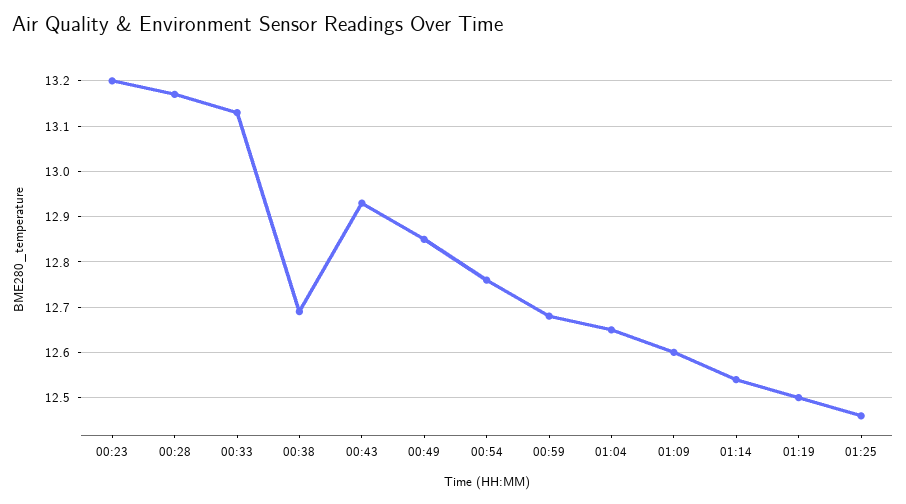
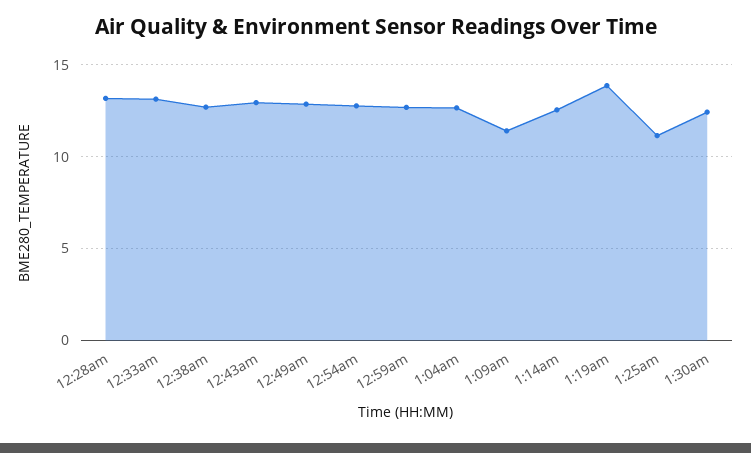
00:23: 13.2 -> none
01:09: 12.6 -> 11.5
01:19: 12.5 -> 14
01:25: 12.45 -> 11
1:30am: none -> 12.5

